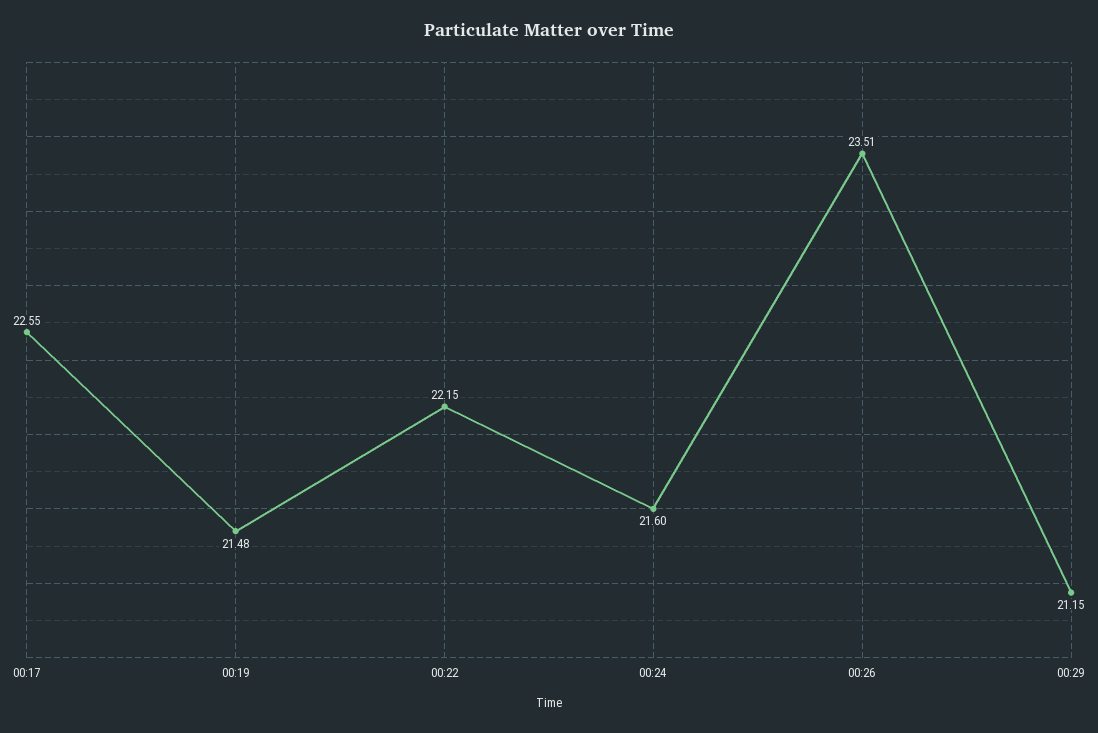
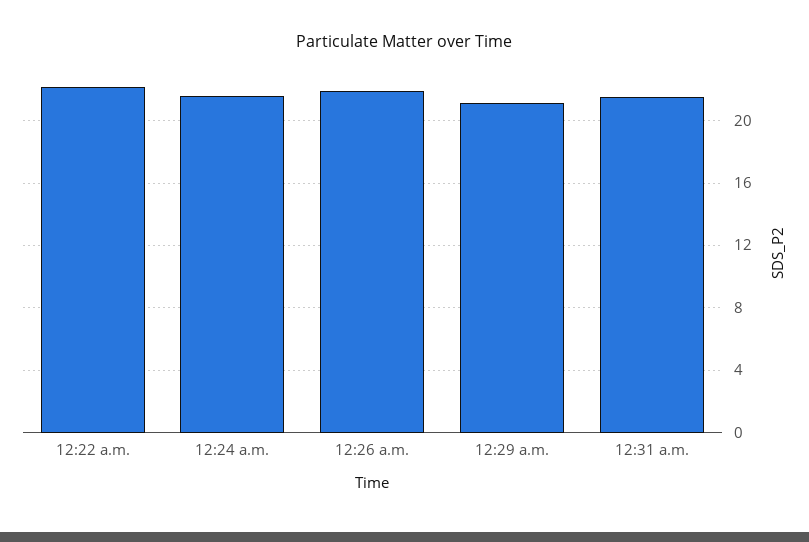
00:17: 22.55 -> none
00:19: 21.48 -> none
00:26: 23.51 -> 22
12:31 a.m.: none -> 21.5

